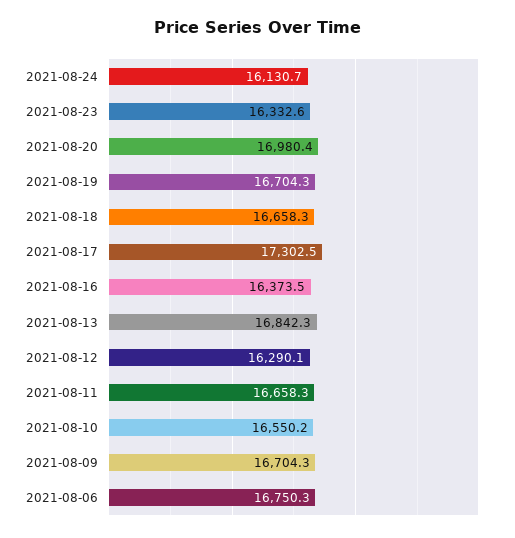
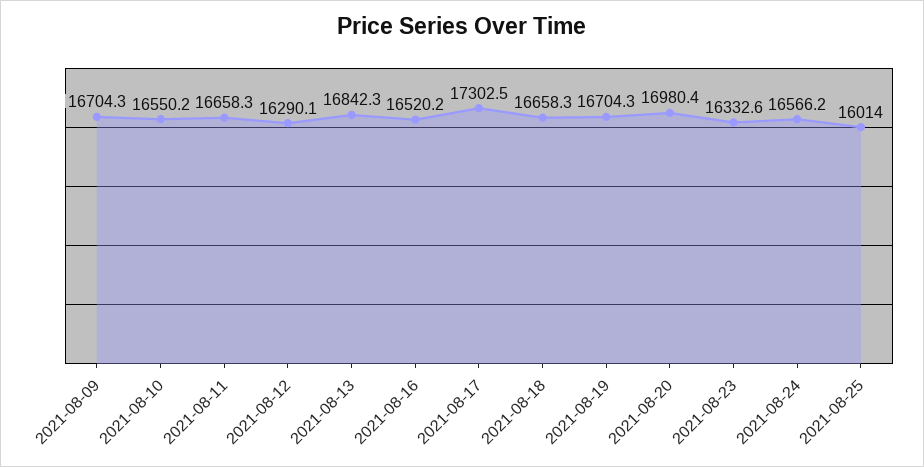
2021-08-24: 16130.7 -> 16566.2
2021-08-16: 16373.5 -> 16520.2
2021-08-06: 16750.3 -> none
2021-08-25: none -> 16014

